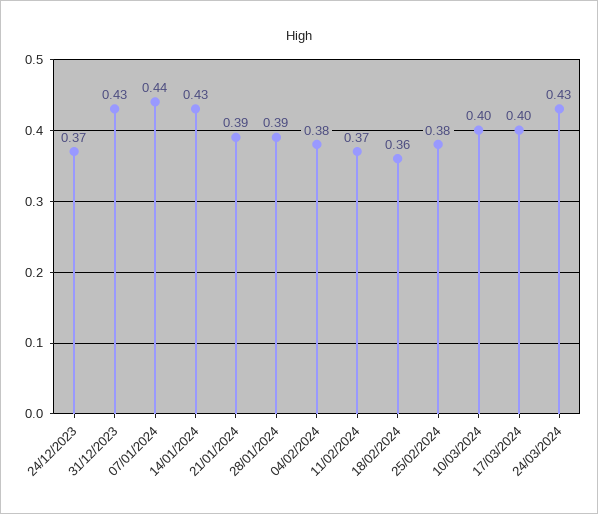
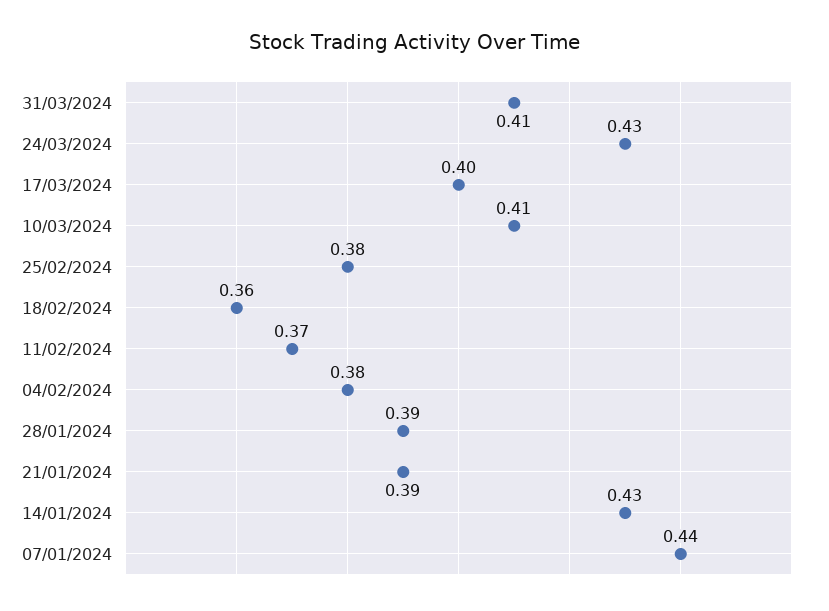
24/12/2023: 0.37 -> none
31/12/2023: 0.43 -> none
10/03/2024: 0.4 -> 0.41
31/03/2024: none -> 0.41

